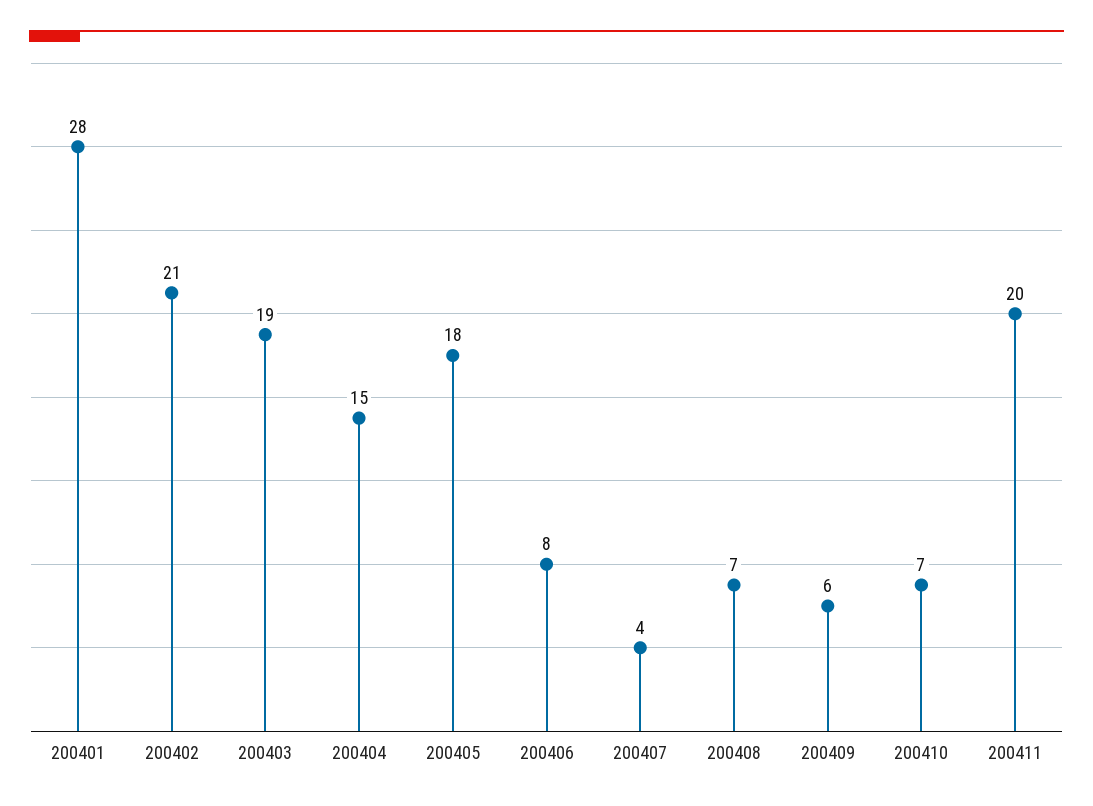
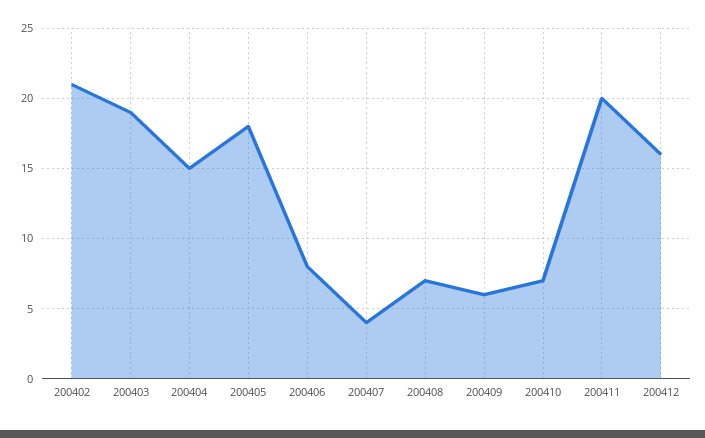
200401: 28 -> none
200412: none -> 16

